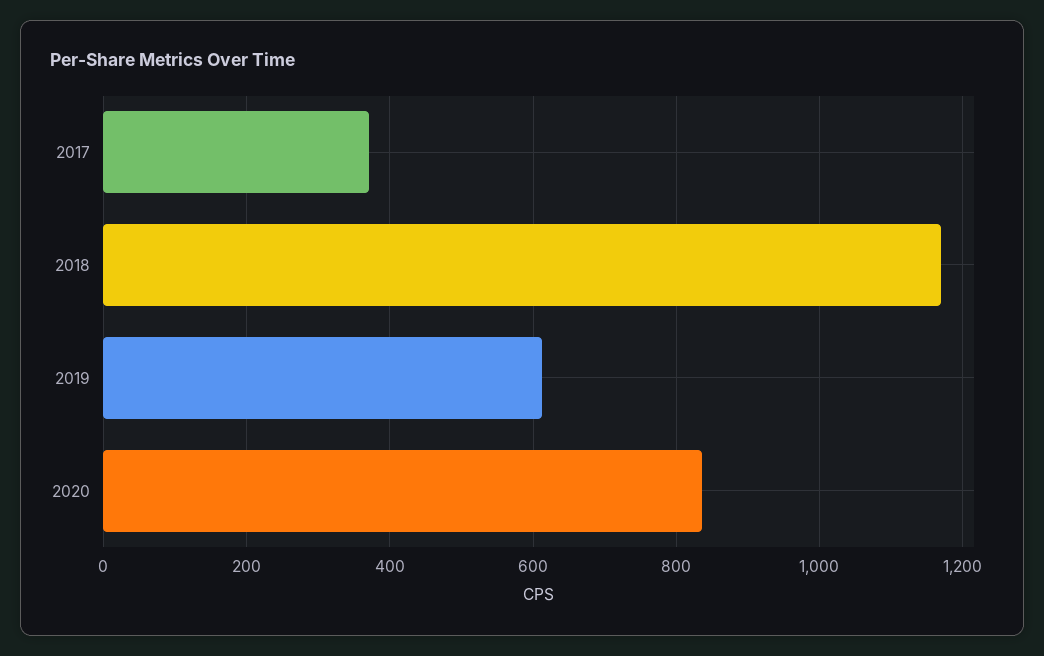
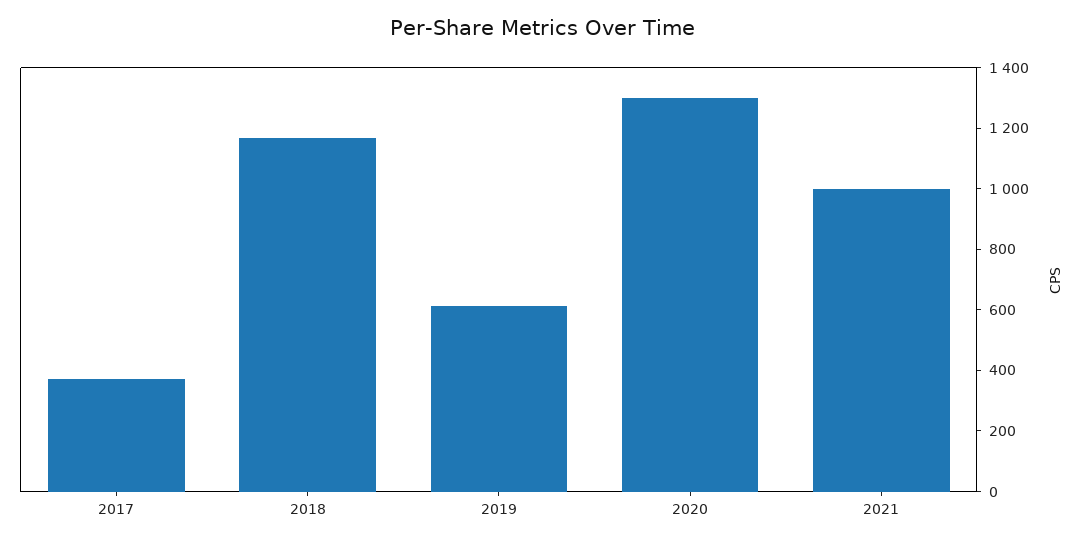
2020: 840 -> 1300
2021: none -> 1000

